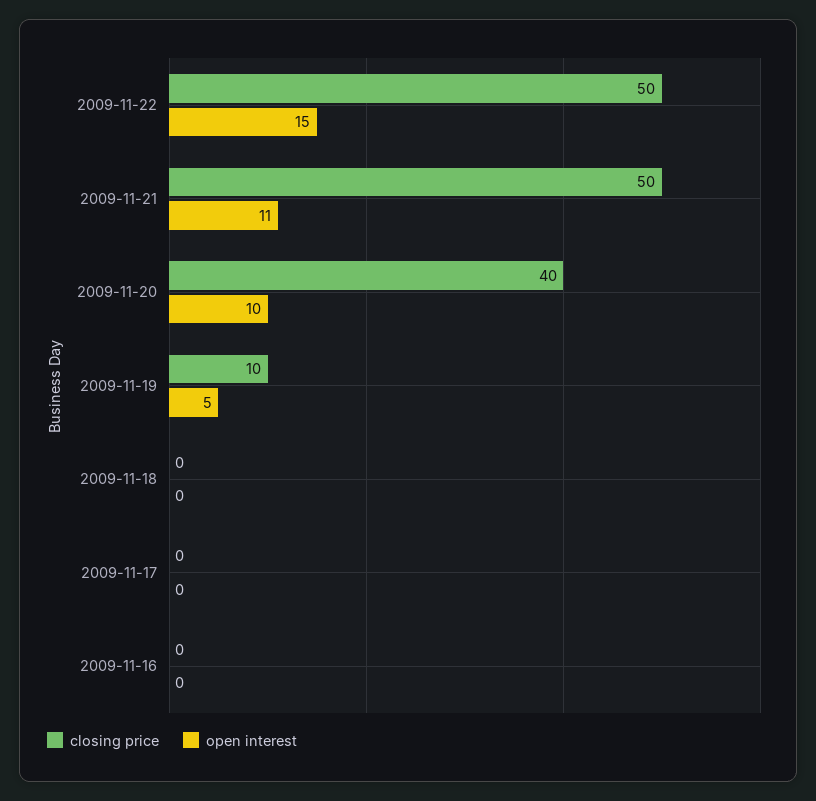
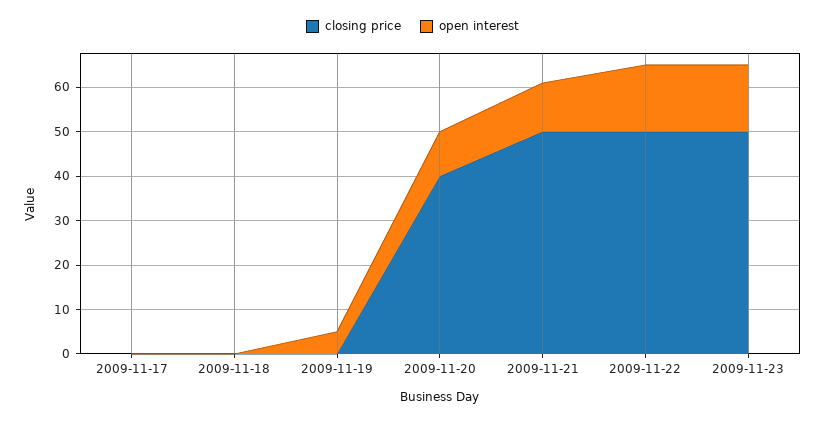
closing price, 2009-11-19: 10 -> 0
closing price, 2009-11-16: 0 -> none
open interest, 2009-11-16: 0 -> none
closing price, 2009-11-23: none -> 50
open interest, 2009-11-23: none -> 15

